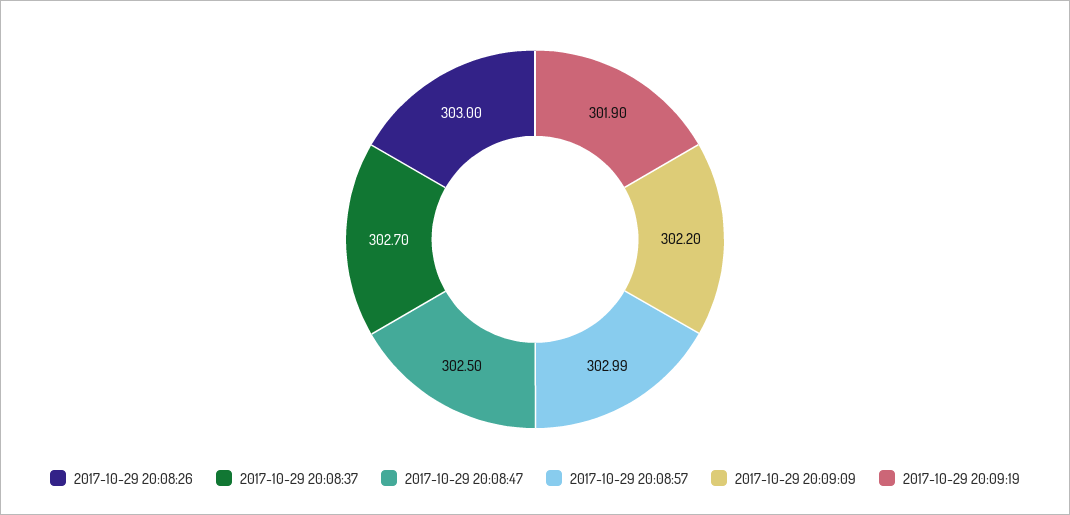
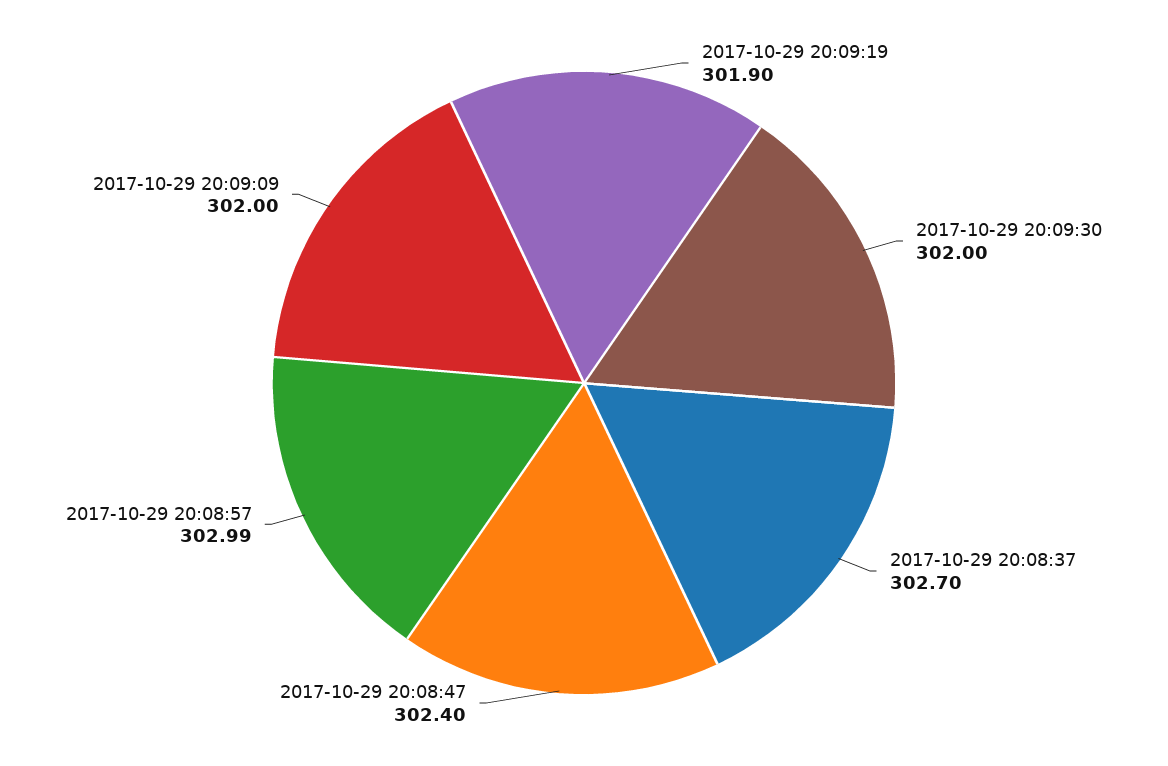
2017-10-29 20:08:26: 303 -> none
2017-10-29 20:08:47: 302.5 -> 302.4
2017-10-29 20:09:09: 302.2 -> 302
2017-10-29 20:09:30: none -> 302

